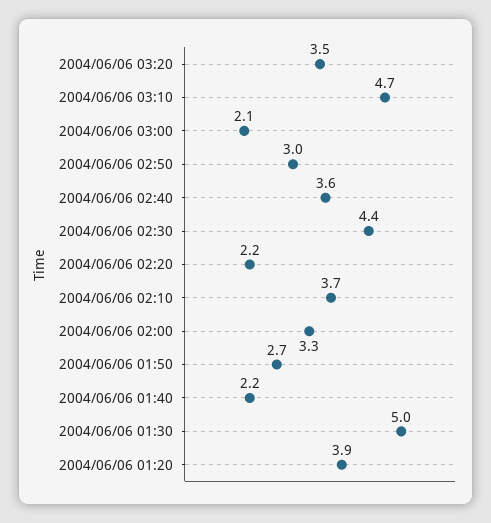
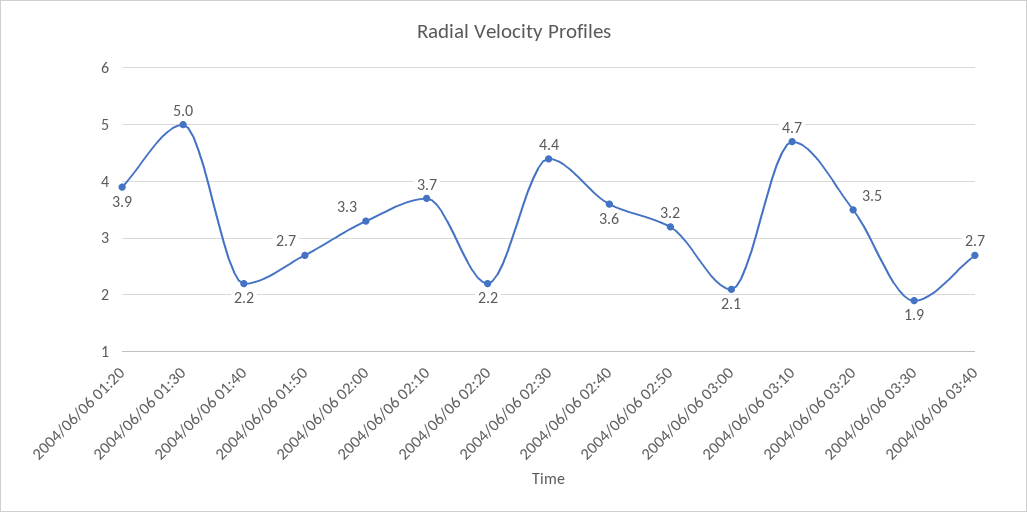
2004/06/06 02:50: 3 -> 3.2
2004/06/06 03:30: none -> 1.9
2004/06/06 03:40: none -> 2.7

